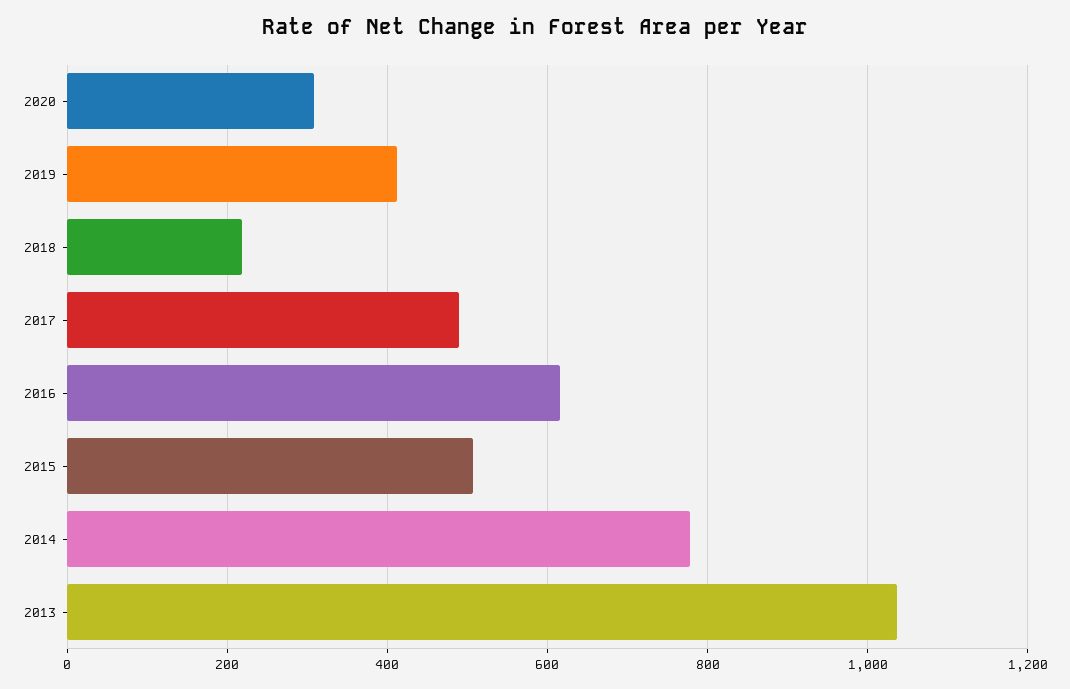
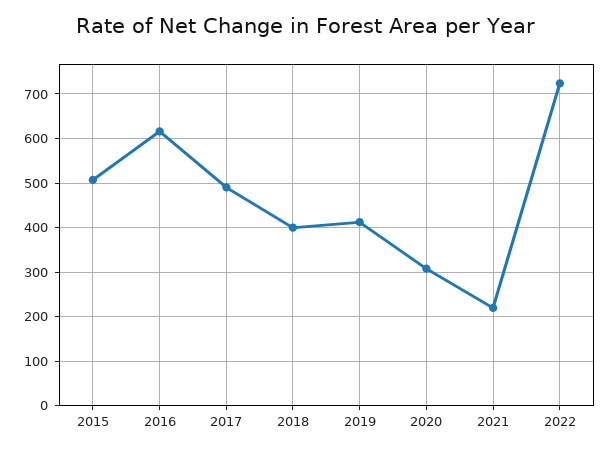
2018: 220 -> 400
2014: 780 -> none
2013: 1040 -> none
2021: none -> 220
2022: none -> 720

